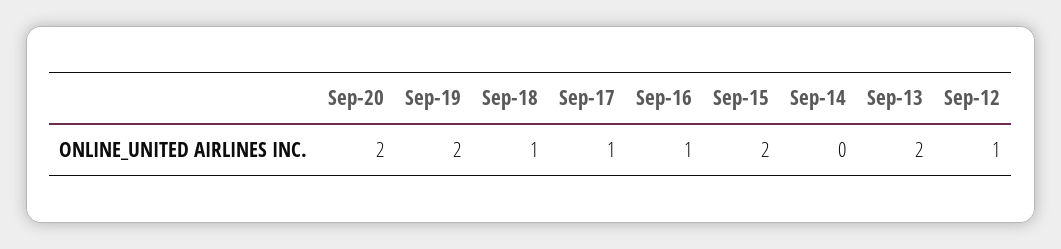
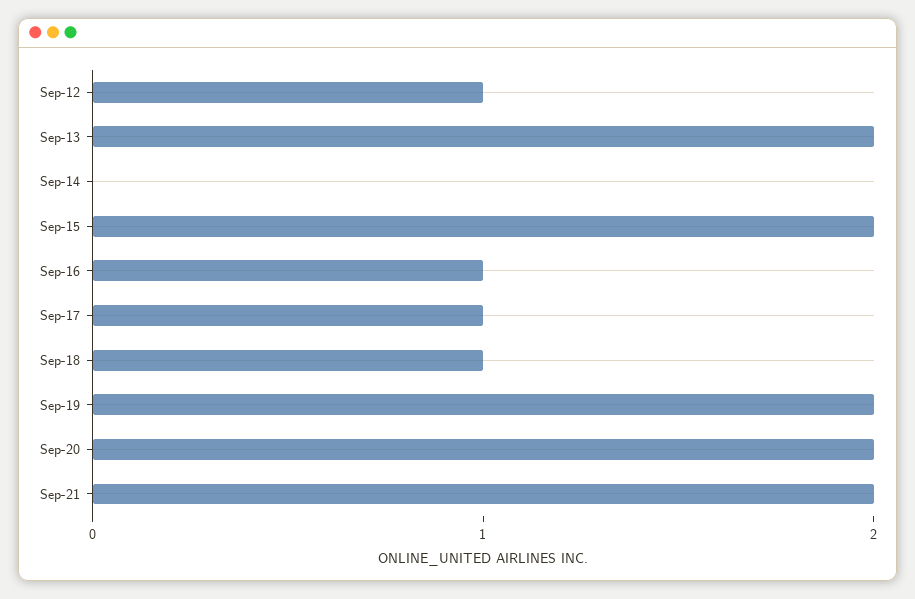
Sep-21: none -> 2

